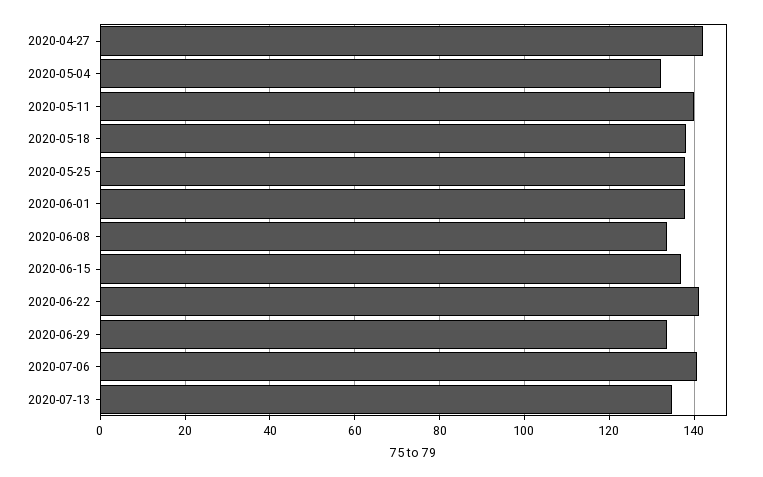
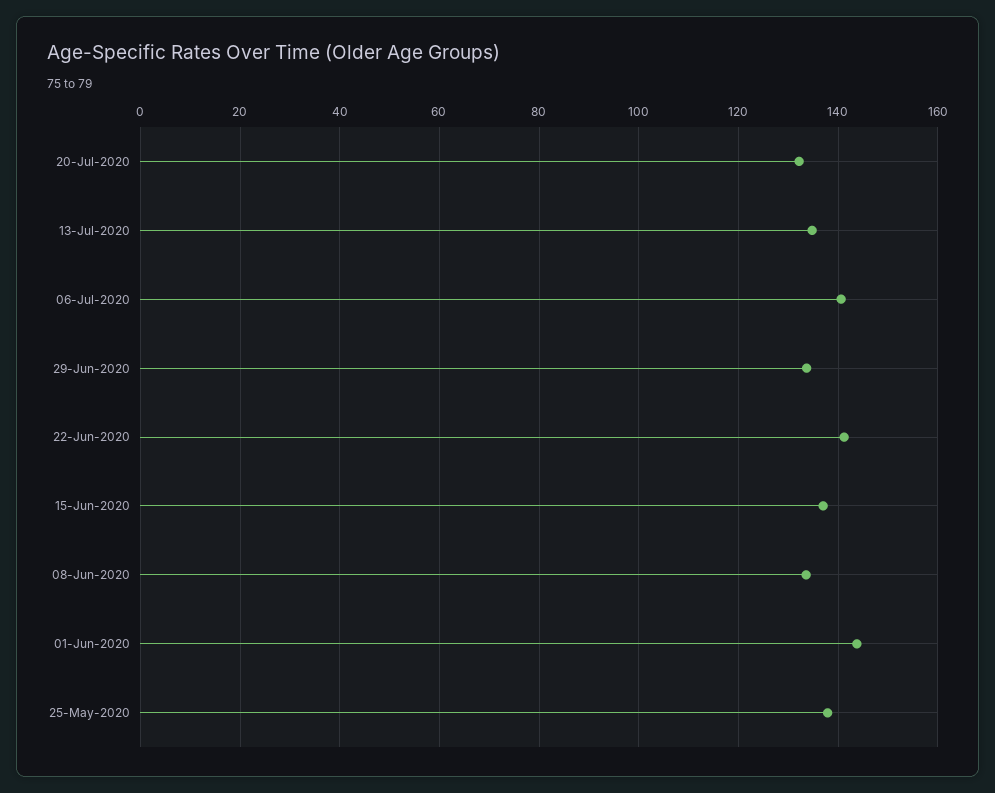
2020-04-27: 142 -> none
2020-05-04: 132 -> none
2020-05-11: 140 -> none
2020-05-18: 138 -> none
2020-06-01: 138 -> 144
20-Jul-2020: none -> 132

